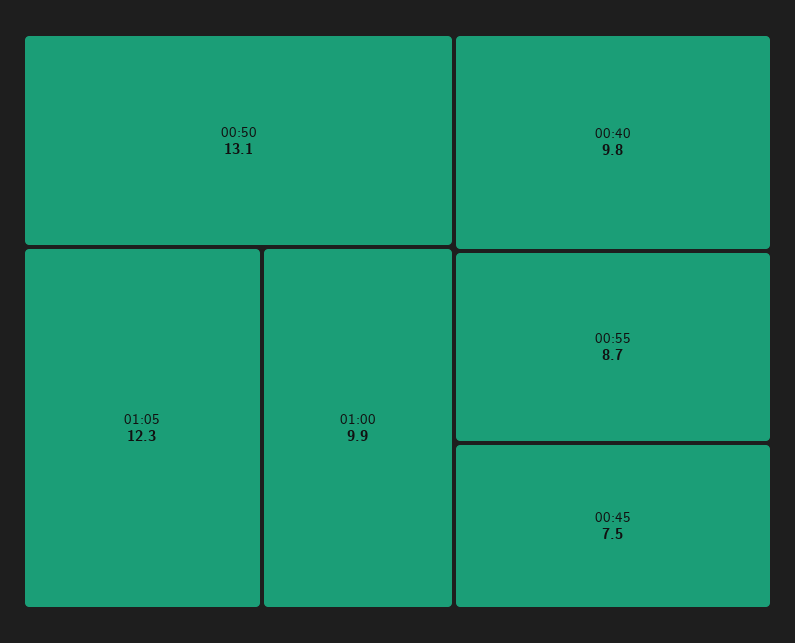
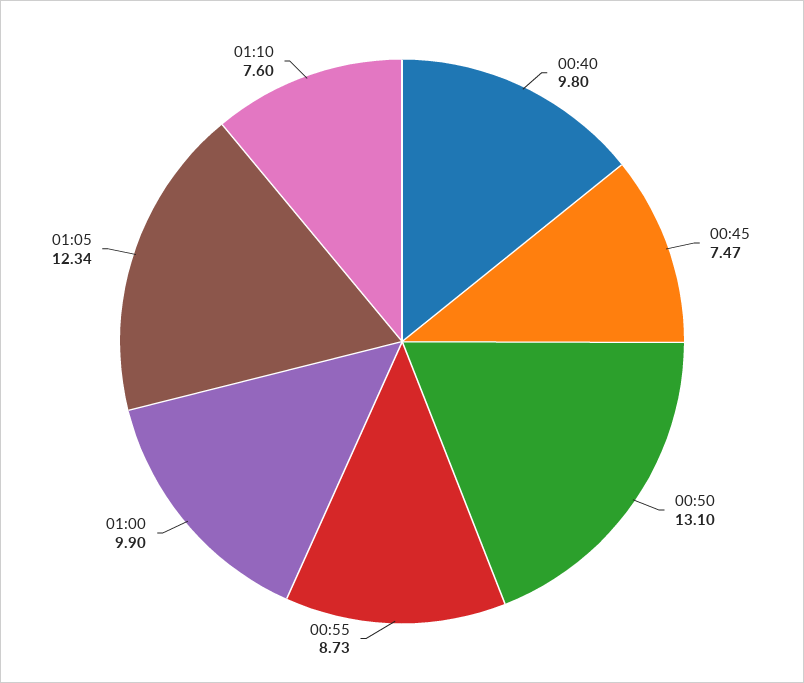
01:10: none -> 7.6

